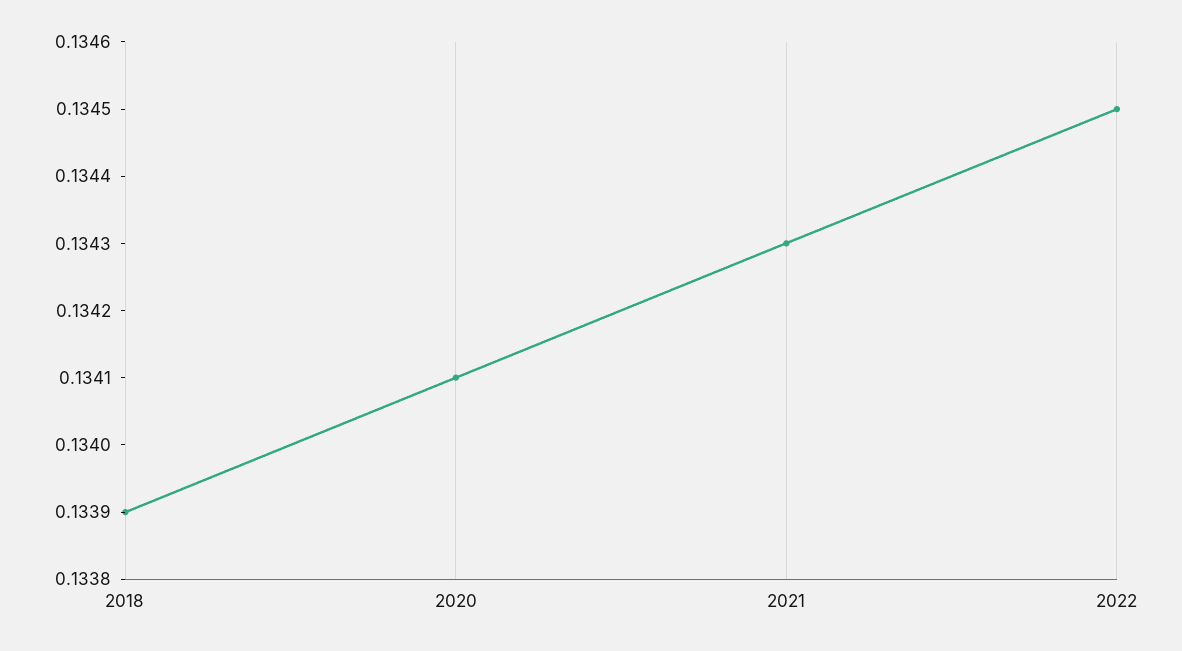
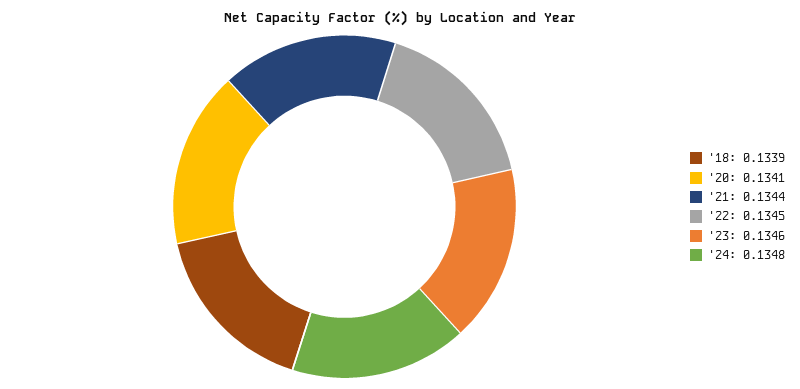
2021: 0.1343 -> 0.1344
'23: none -> 0.1346
'24: none -> 0.1348

